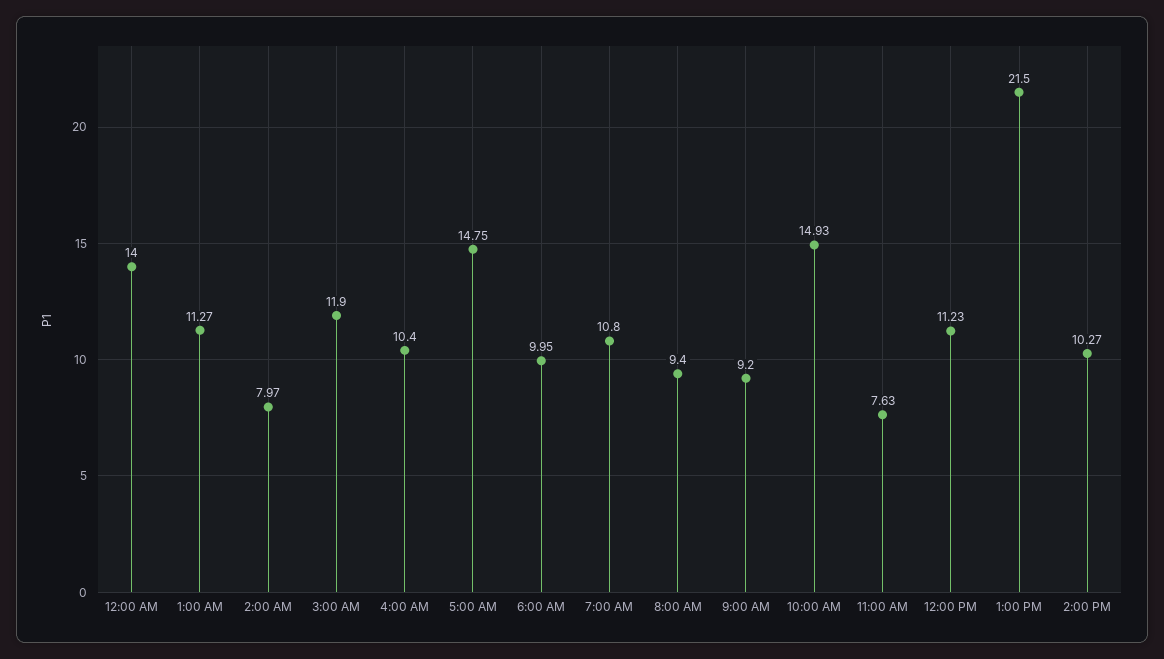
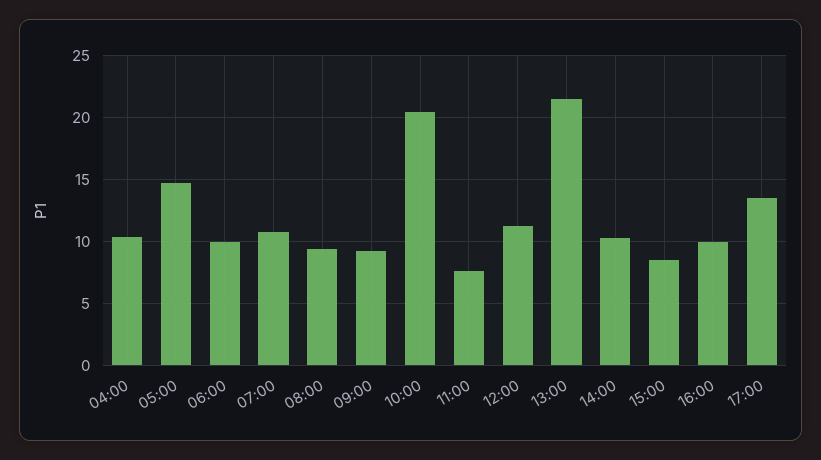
12:00 AM: 14 -> none
1:00 AM: 11.27 -> none
2:00 AM: 7.97 -> none
3:00 AM: 11.9 -> none
10:00 AM: 14.93 -> 20.5
15:00: none -> 8.5
16:00: none -> 10
17:00: none -> 13.5

